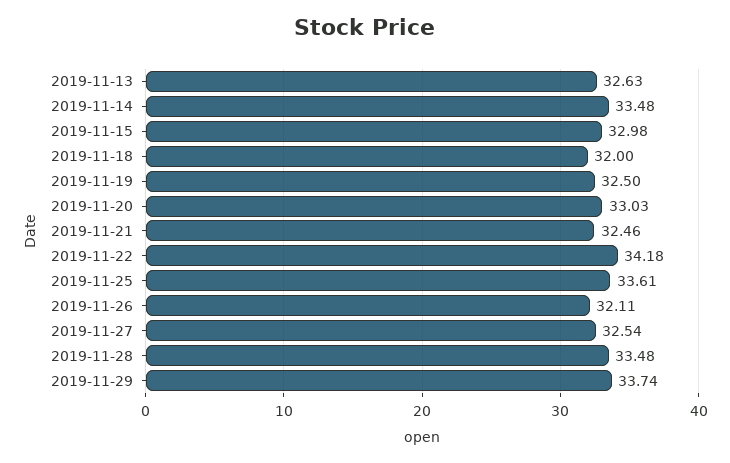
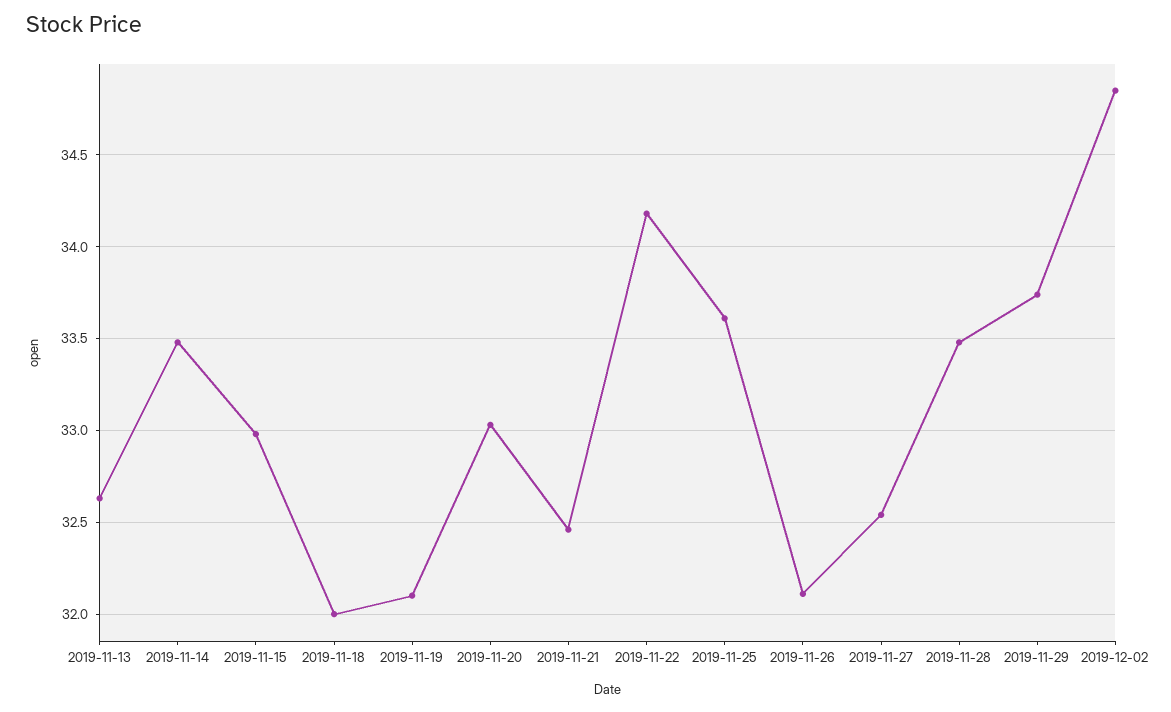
2019-11-19: 32.5 -> 32.1
2019-12-02: none -> 34.85

